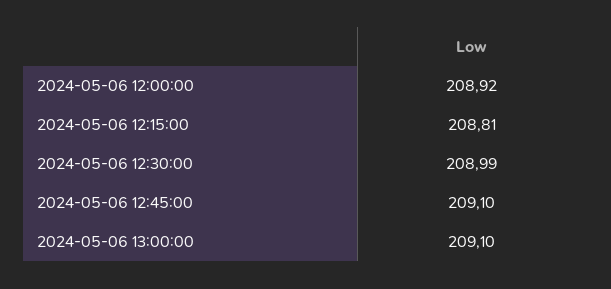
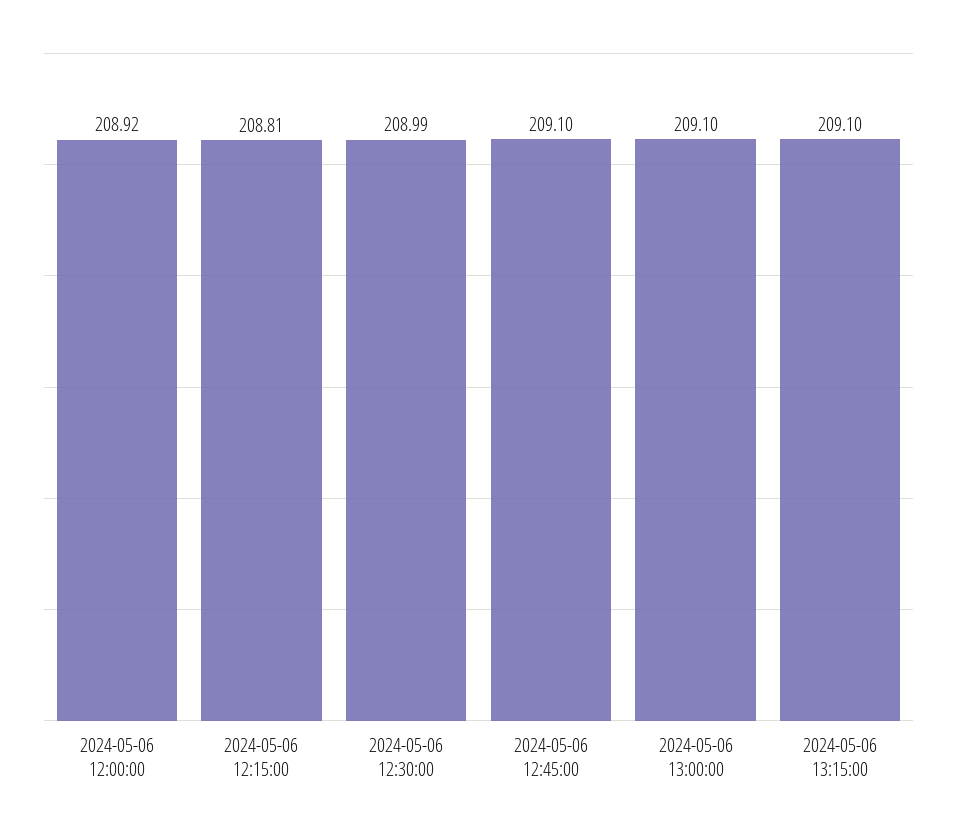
2024-05-06 13:15:00: none -> 209.1

